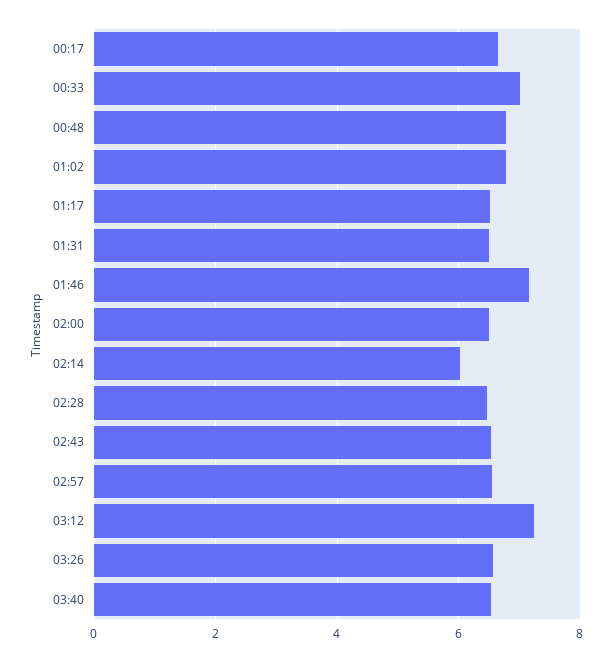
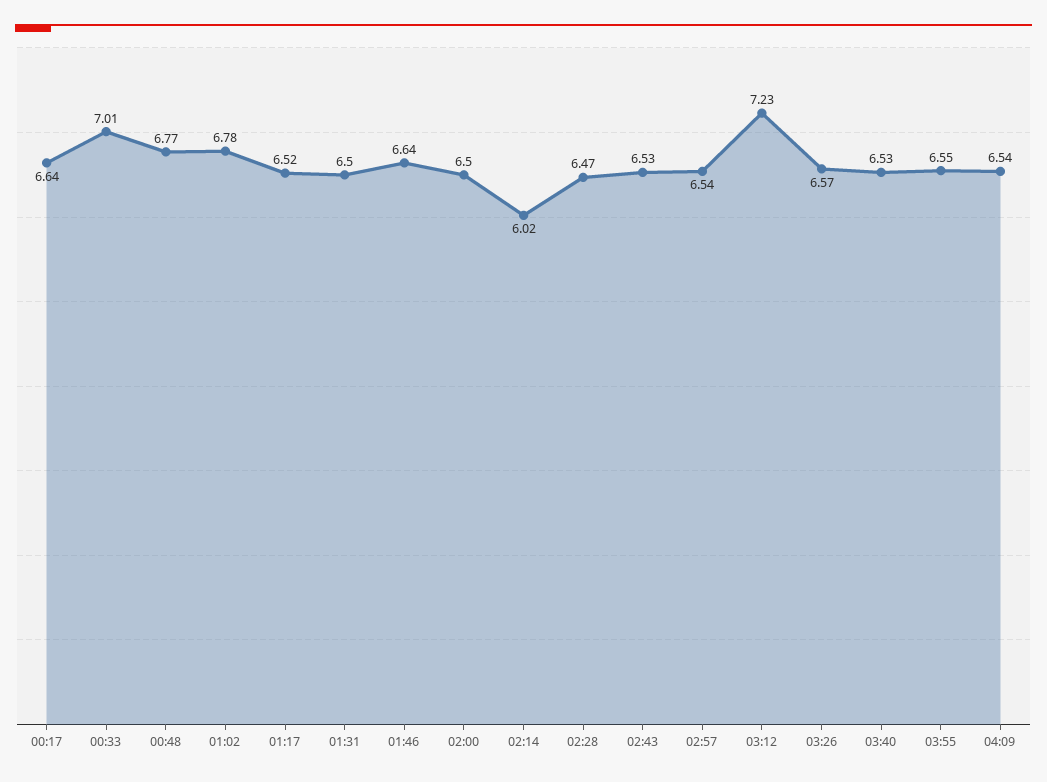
01:46: 7.2 -> 6.64
03:55: none -> 6.55
04:09: none -> 6.54

